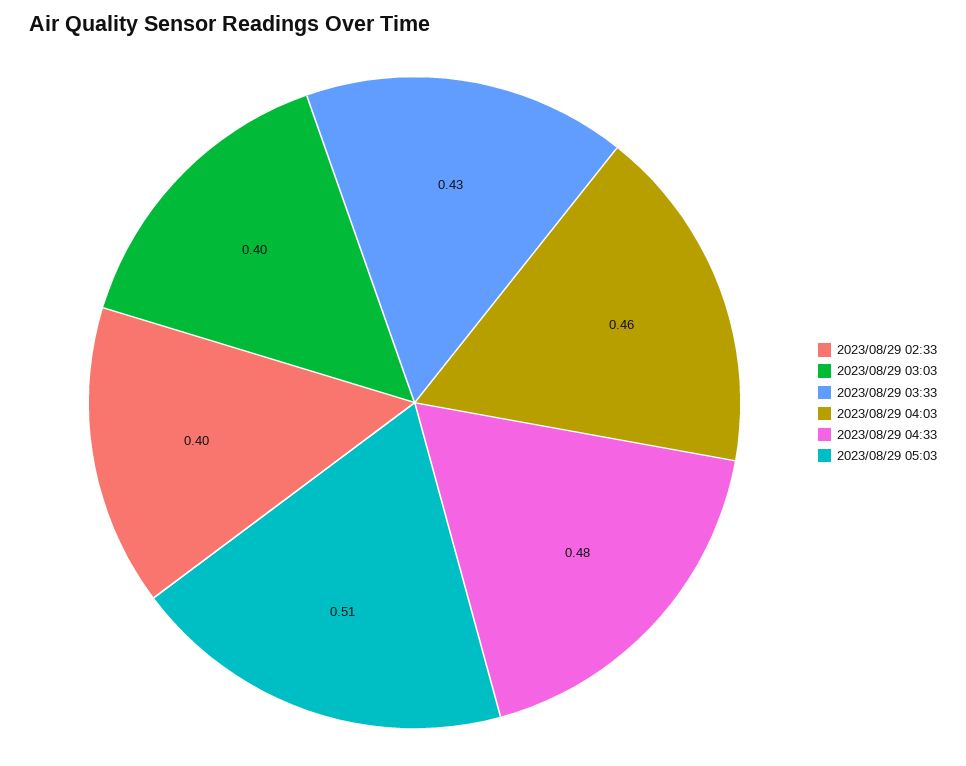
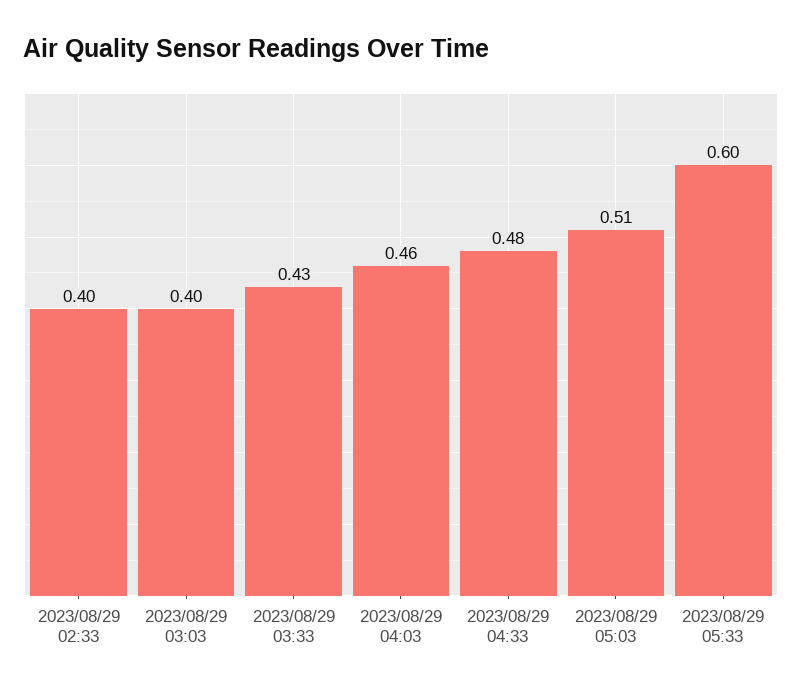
2023/08/29 05:33: none -> 0.6

